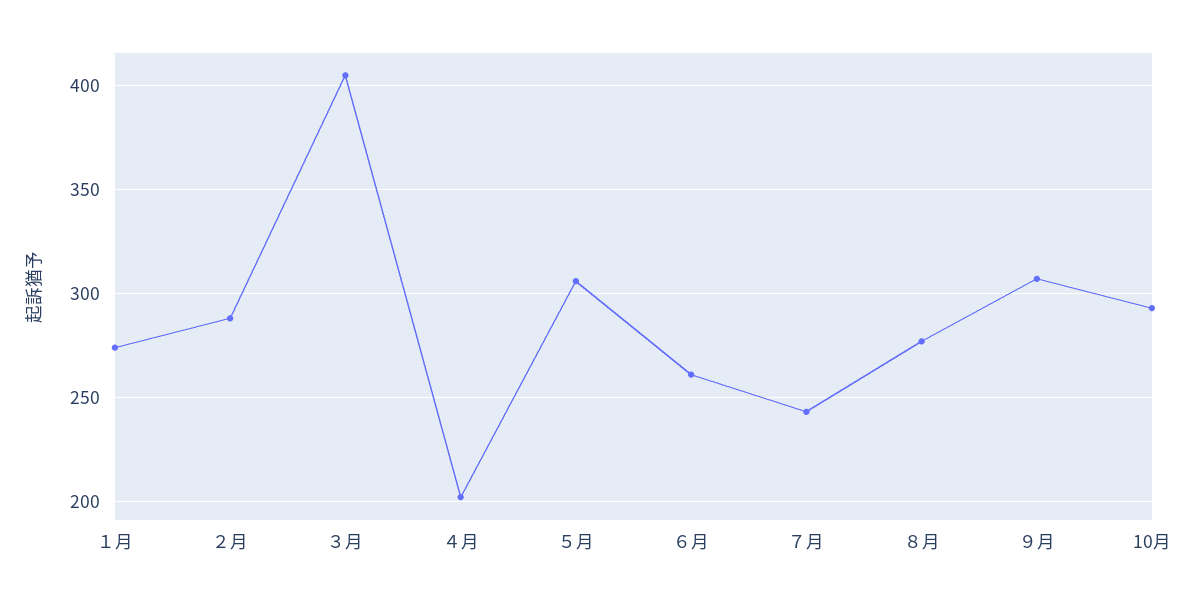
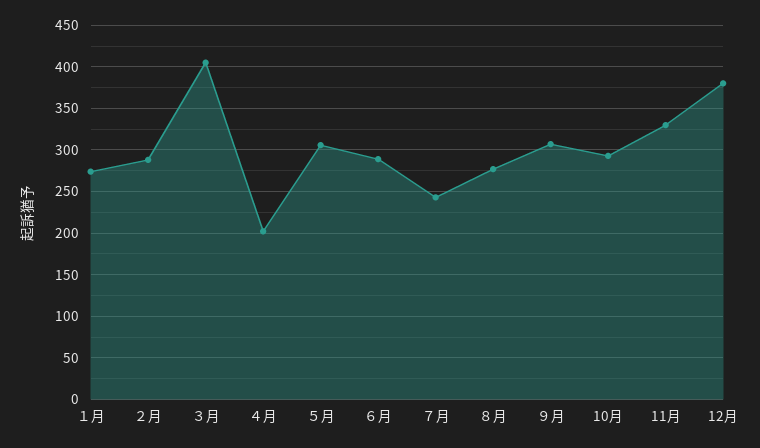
６月: 260 -> 290
11月: none -> 330
12月: none -> 380

